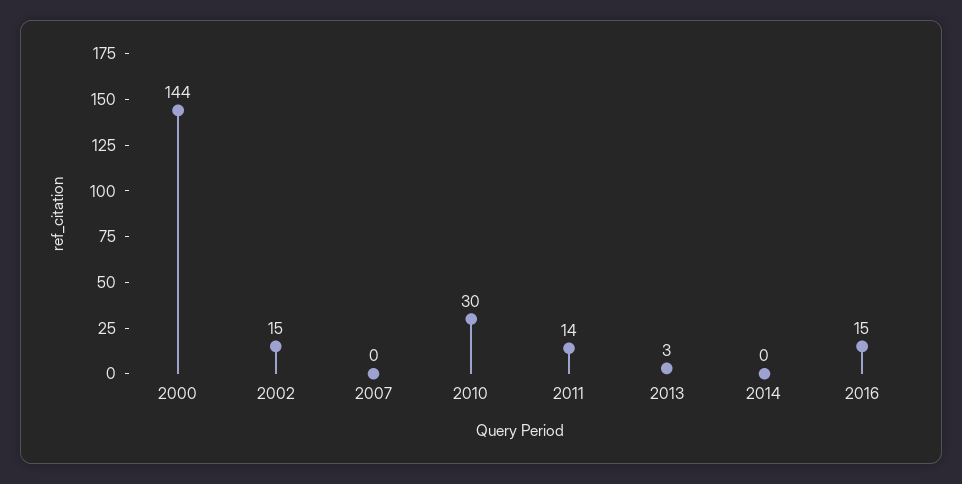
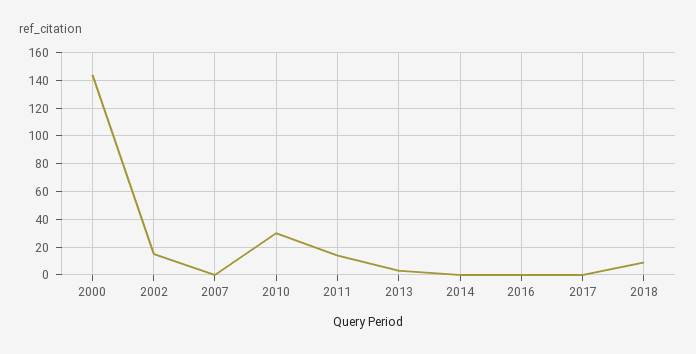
2016: 15 -> 0
2017: none -> 0
2018: none -> 10

